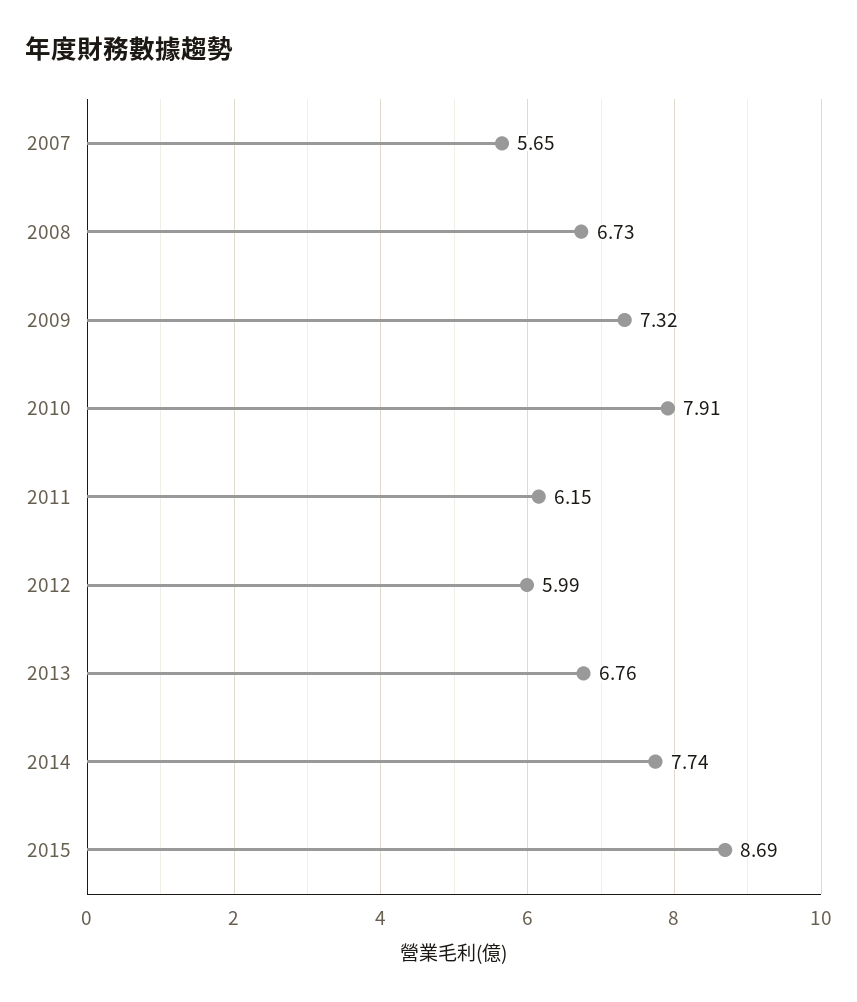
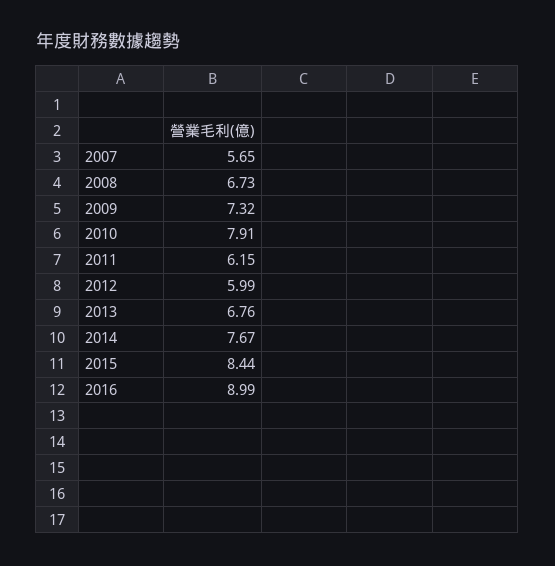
2014: 7.74 -> 7.67
2015: 8.69 -> 8.44
2016: none -> 8.99

